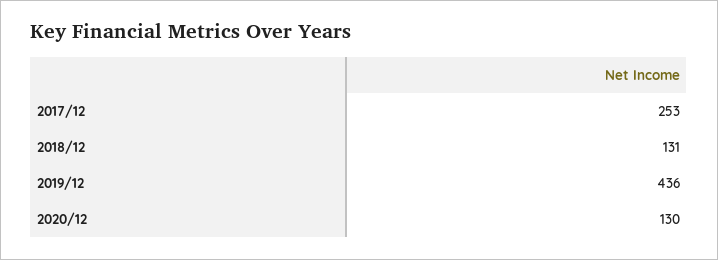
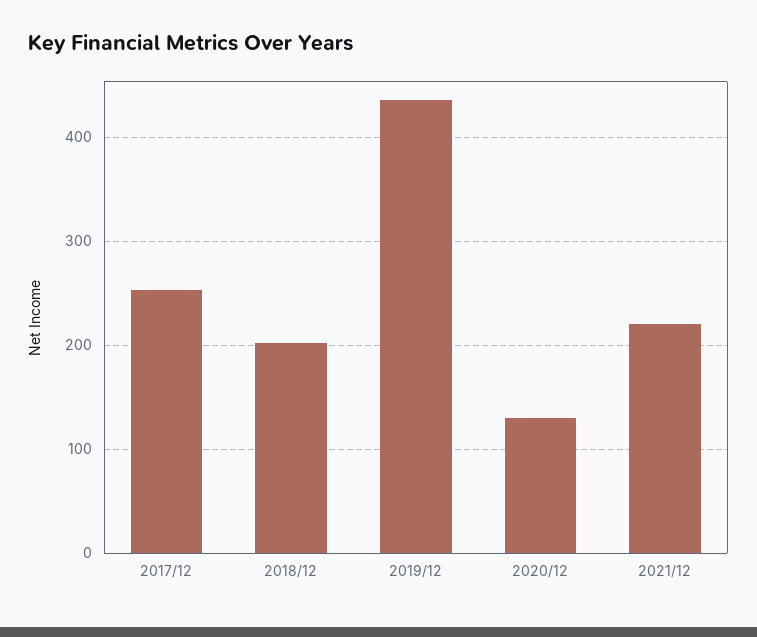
2018/12: 131 -> 200
2021/12: none -> 220

